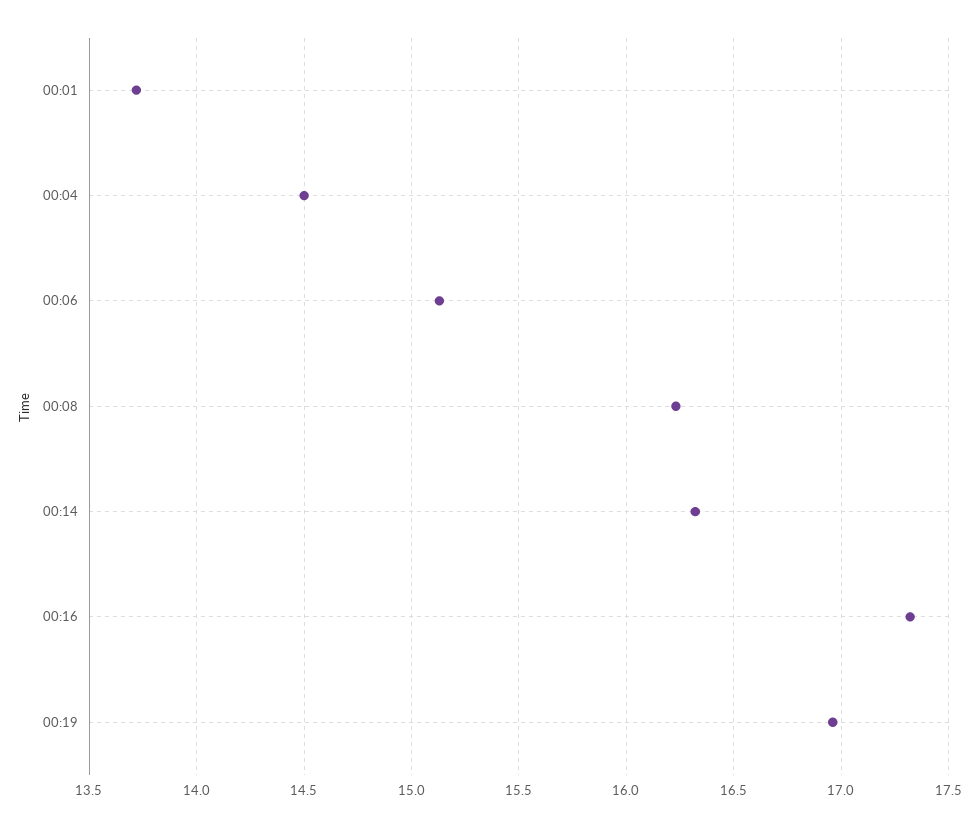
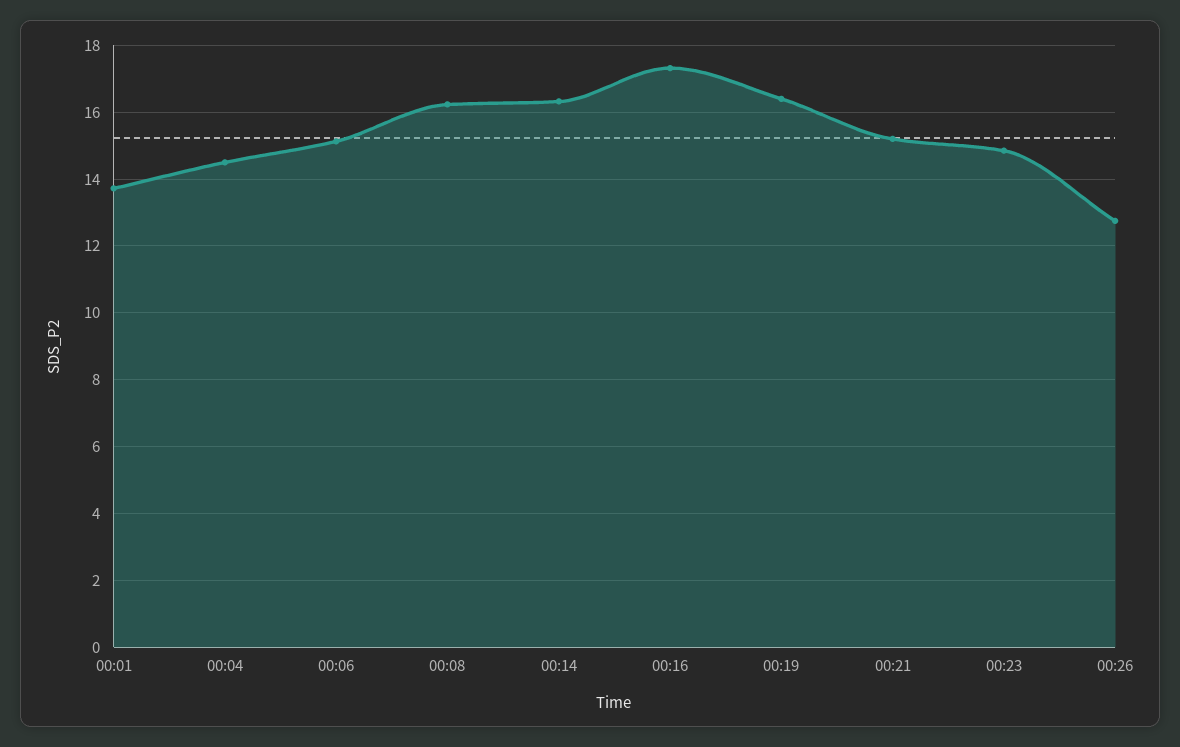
00:19: 16.95 -> 16.4
00:21: none -> 15.2
00:23: none -> 14.8
00:26: none -> 12.8

